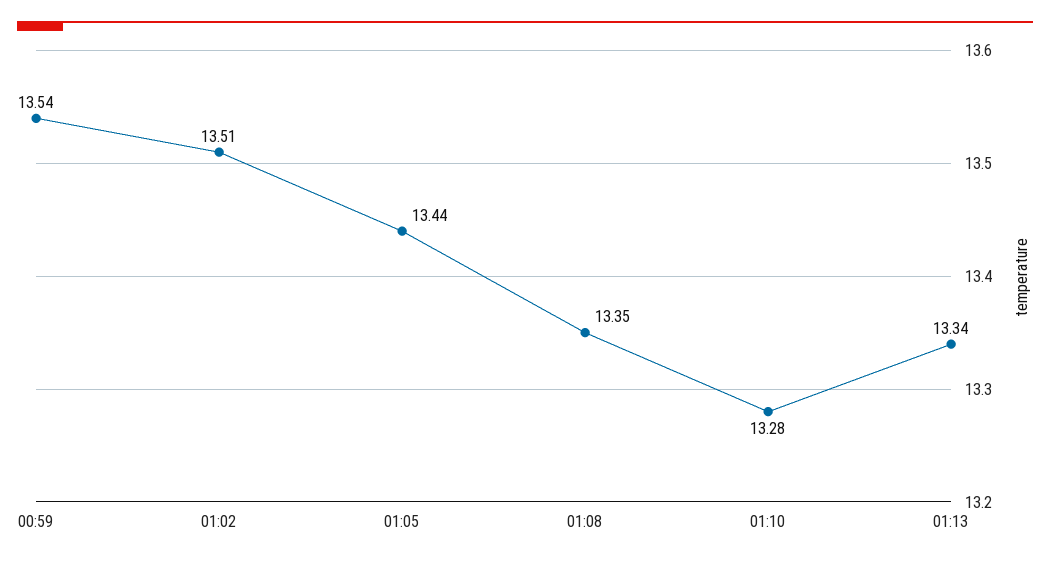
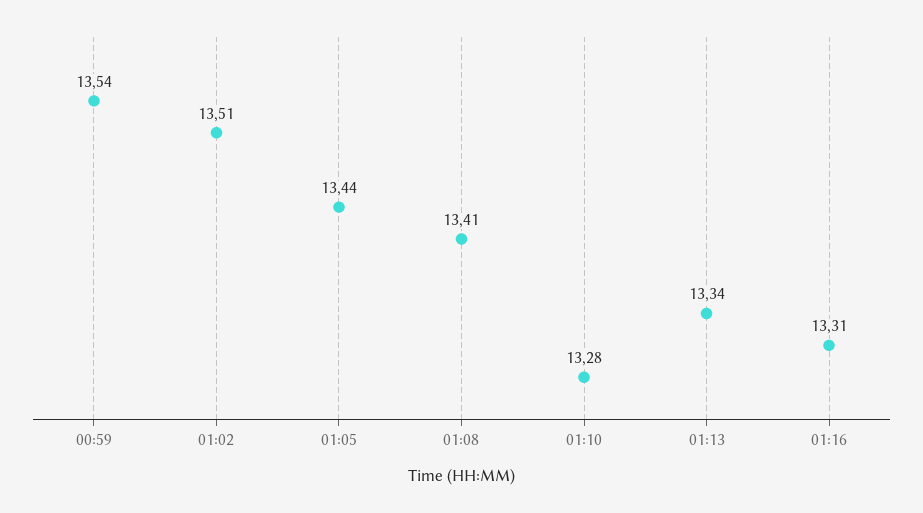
01:08: 13.35 -> 13.41
01:16: none -> 13.31

